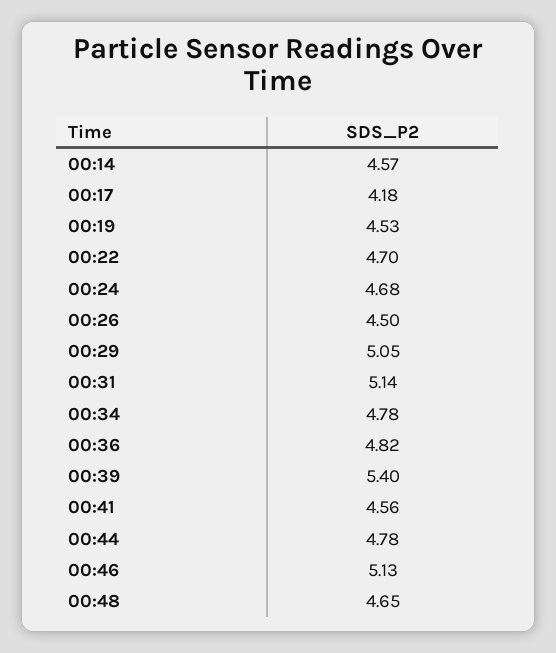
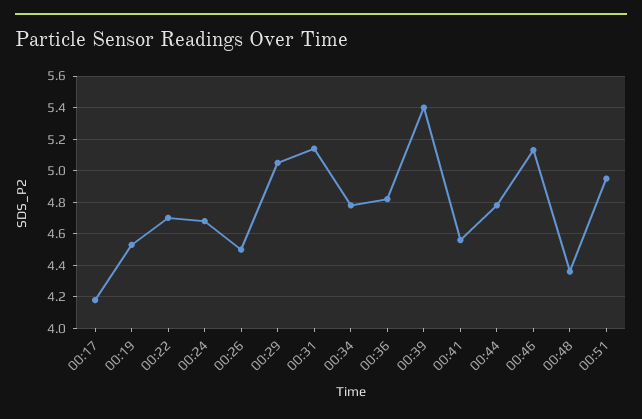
00:14: 4.57 -> none
00:48: 4.65 -> 4.35
00:51: none -> 4.95

